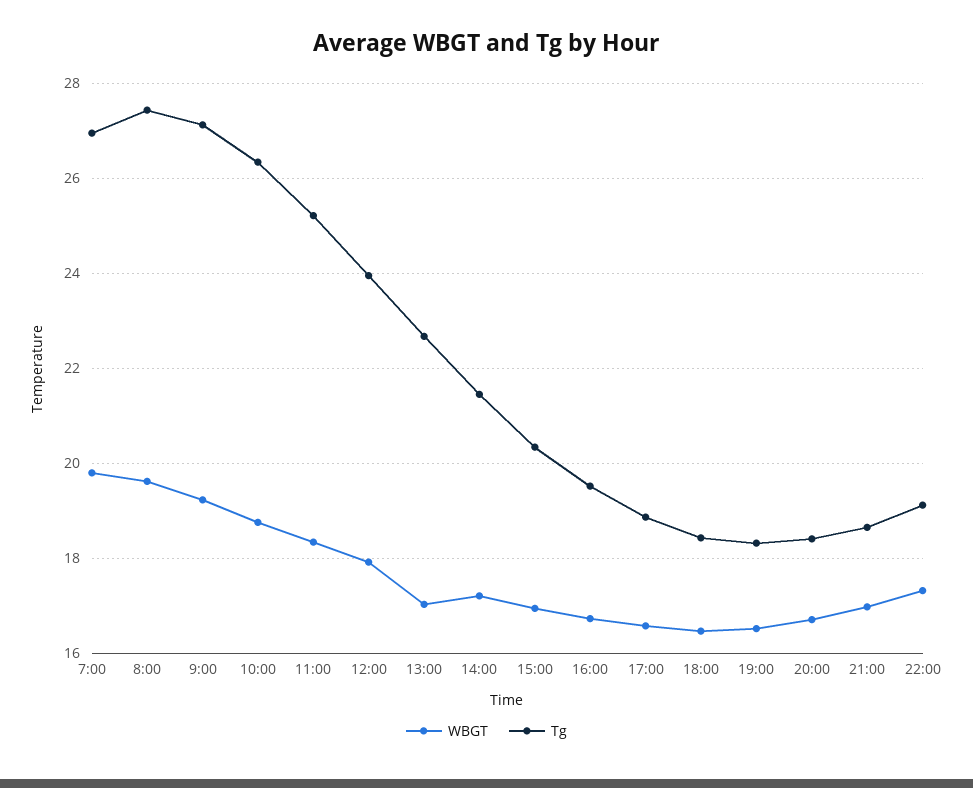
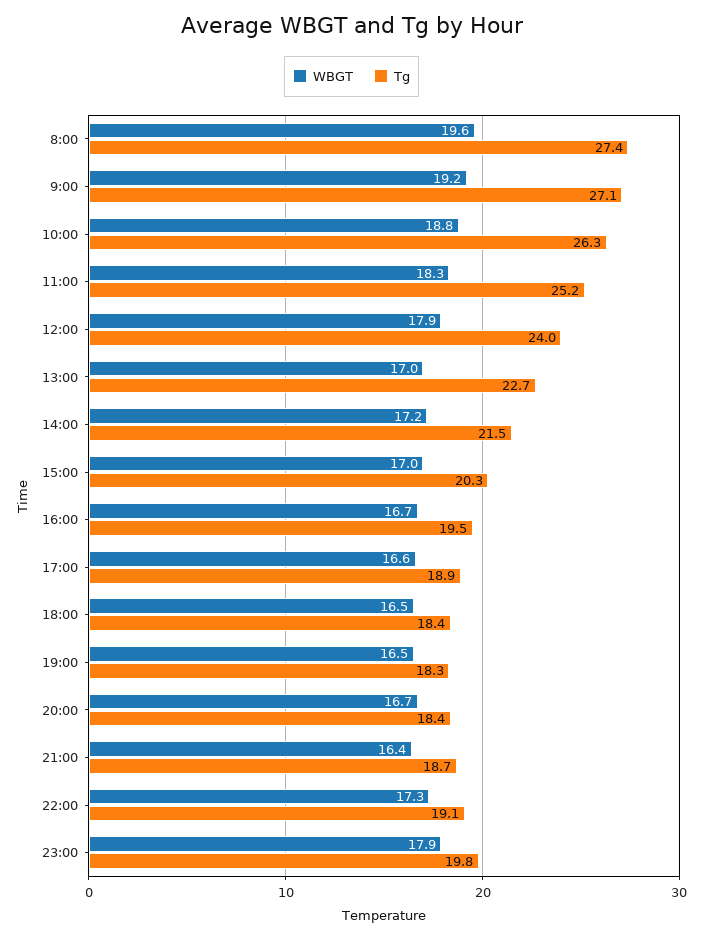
WBGT, 7:00: 19.8 -> none
Tg, 7:00: 27 -> none
WBGT, 21:00: 17 -> 16.4
WBGT, 23:00: none -> 17.9
Tg, 23:00: none -> 19.8

